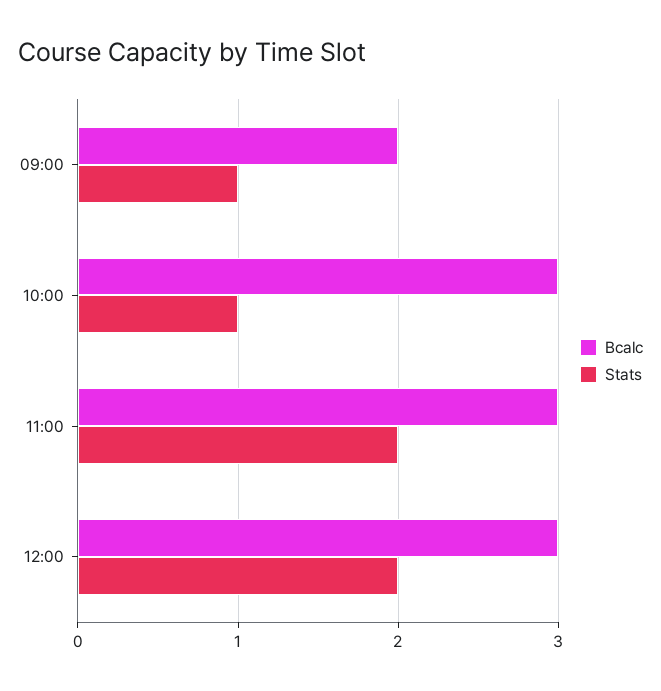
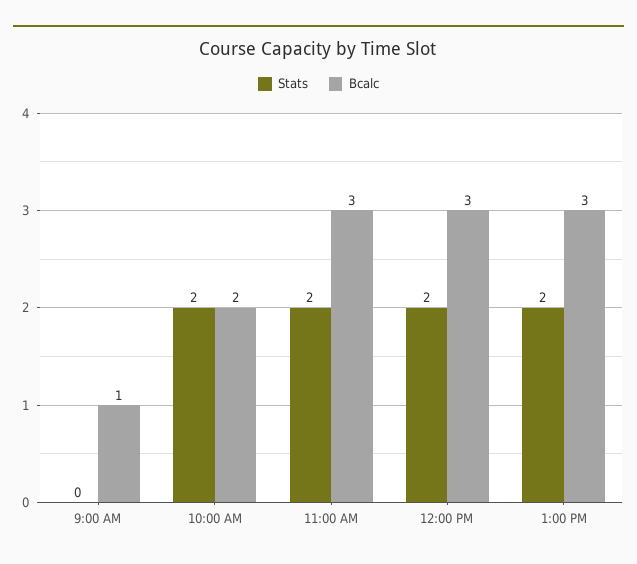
Bcalc, 09:00: 2 -> 1
Stats, 09:00: 1 -> 0
Bcalc, 10:00: 3 -> 2
Stats, 10:00: 1 -> 2
Stats, 1:00 PM: none -> 2
Bcalc, 1:00 PM: none -> 3

